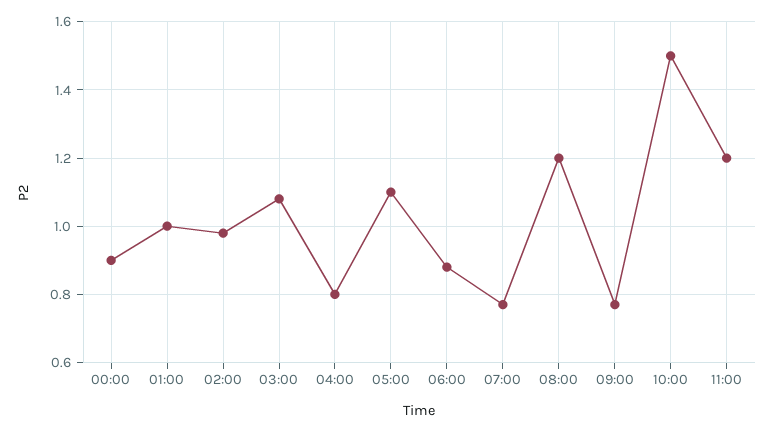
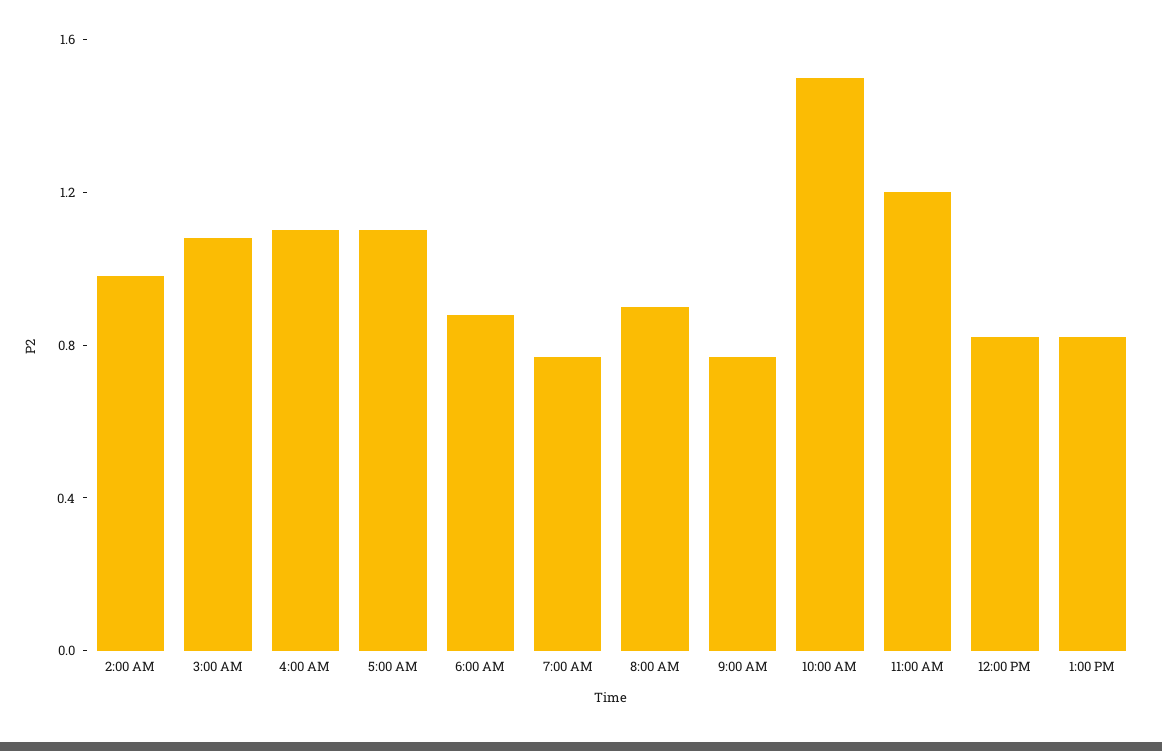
00:00: 0.9 -> none
01:00: 1 -> none
04:00: 0.8 -> 1.1
08:00: 1.2 -> 0.9
12:00 PM: none -> 0.8
1:00 PM: none -> 0.8

